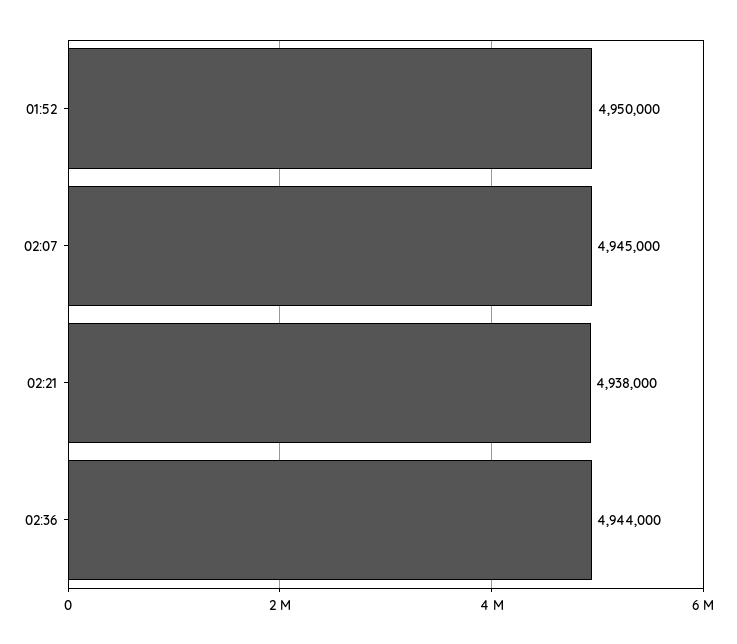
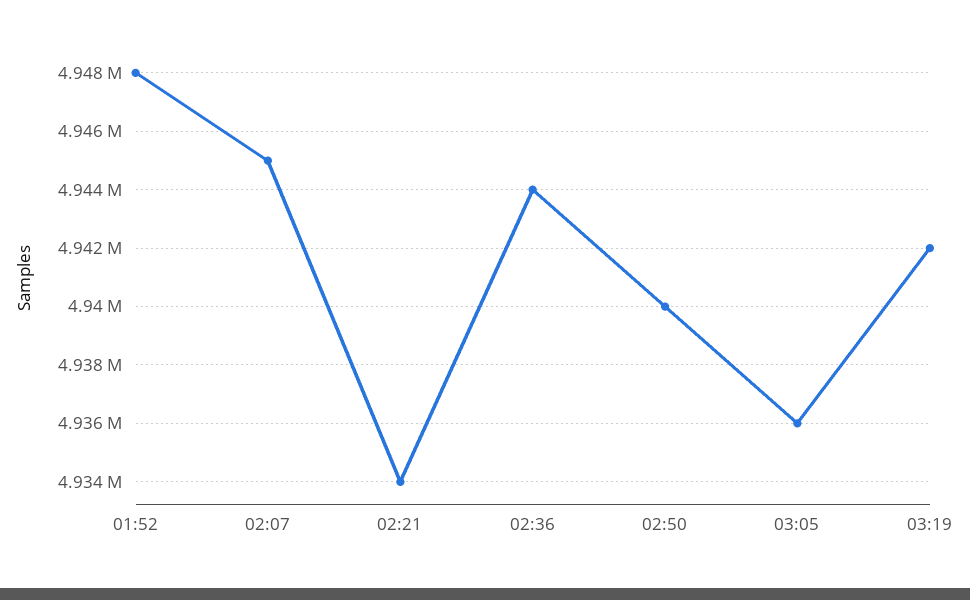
01:52: 4950000 -> 4948000
02:21: 4938000 -> 4934000
02:50: none -> 4940000
03:05: none -> 4936000
03:19: none -> 4942000

